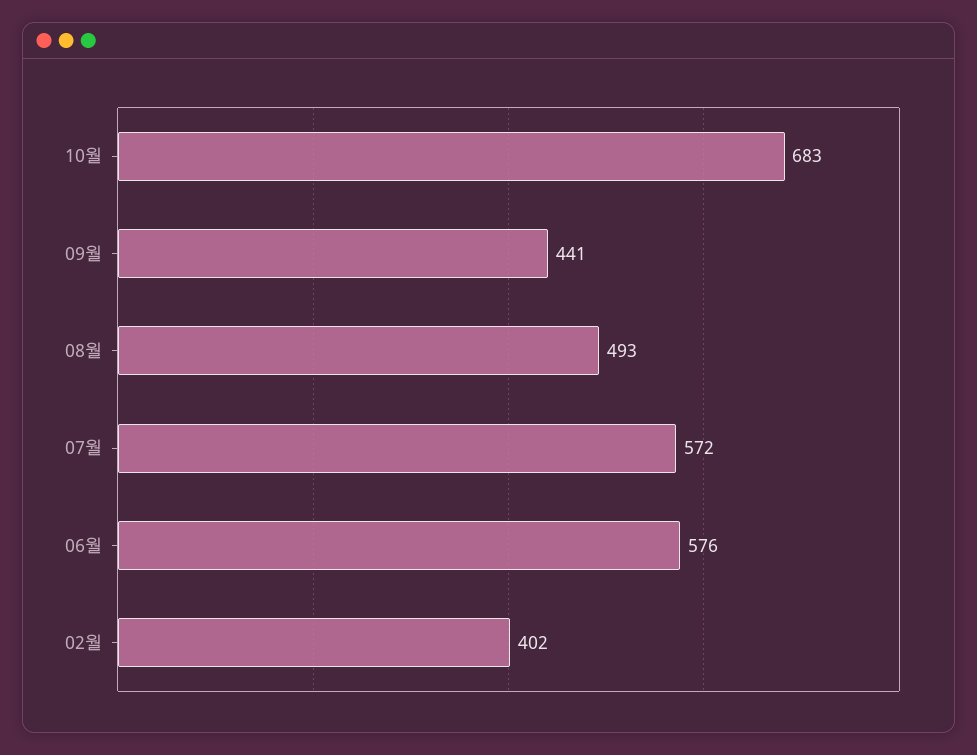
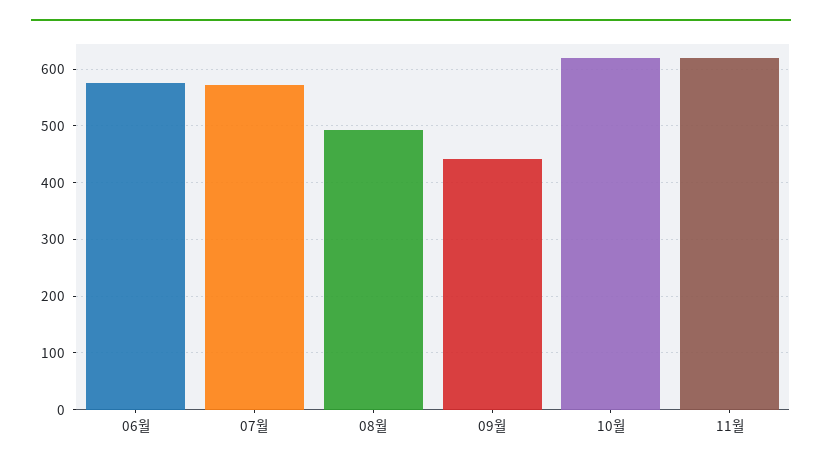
10월: 683 -> 620
02월: 402 -> none
11월: none -> 620

